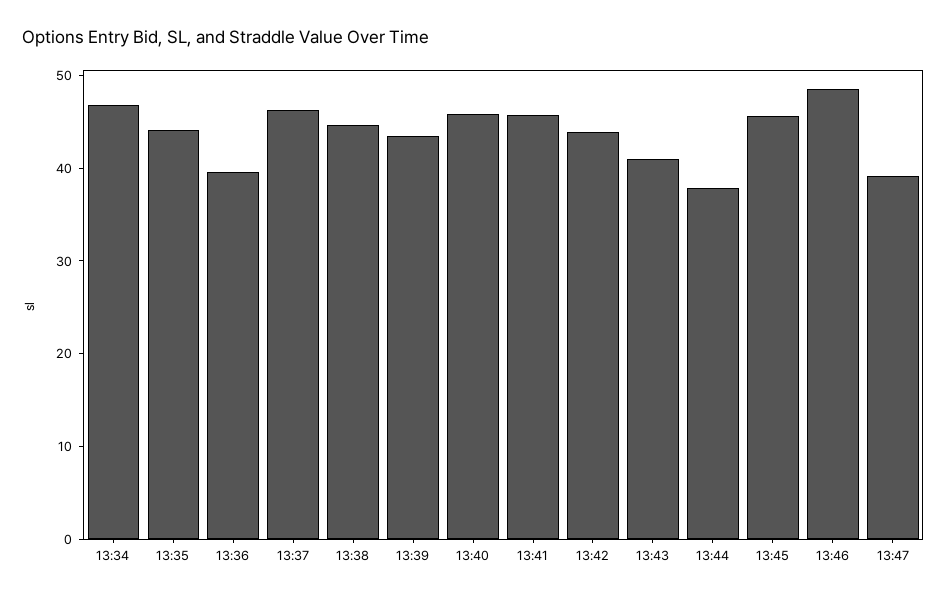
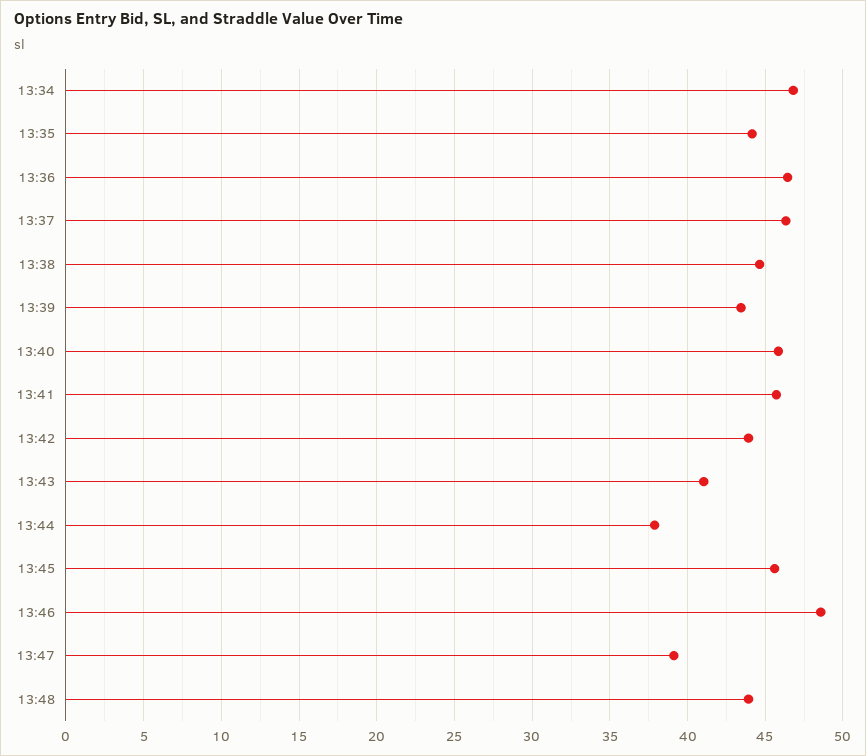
13:36: 40 -> 46.5
13:48: none -> 44

